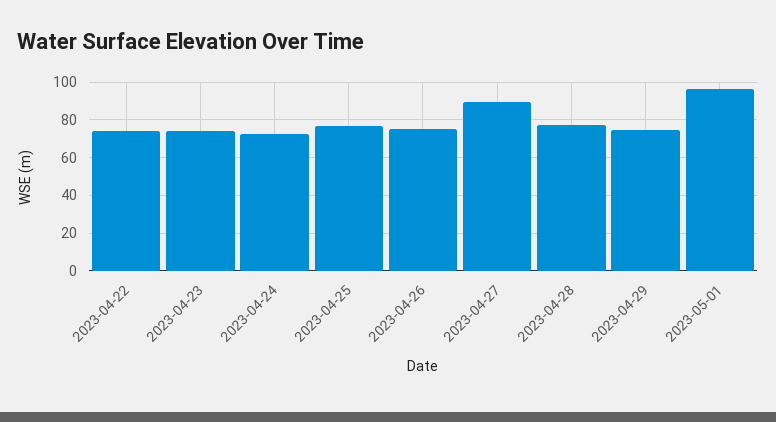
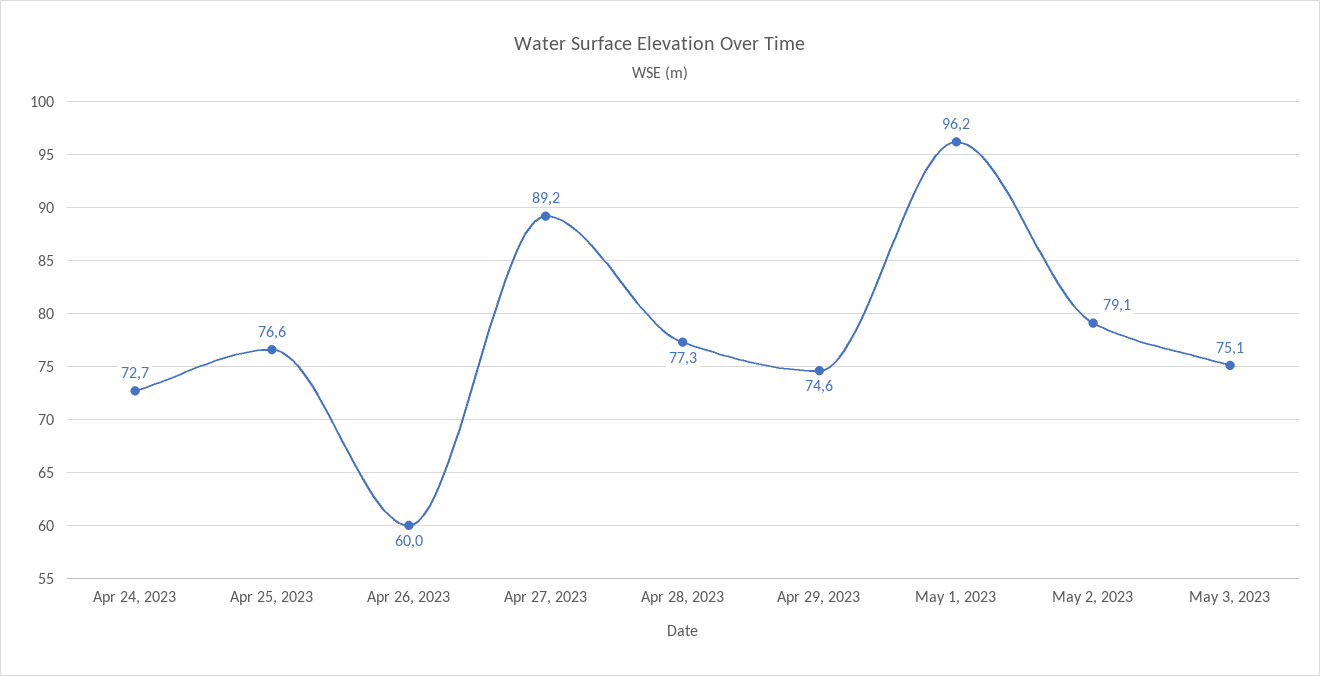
2023-04-22: 75 -> none
2023-04-23: 75 -> none
2023-04-26: 75 -> 60
May 2, 2023: none -> 79.1
May 3, 2023: none -> 75.1

